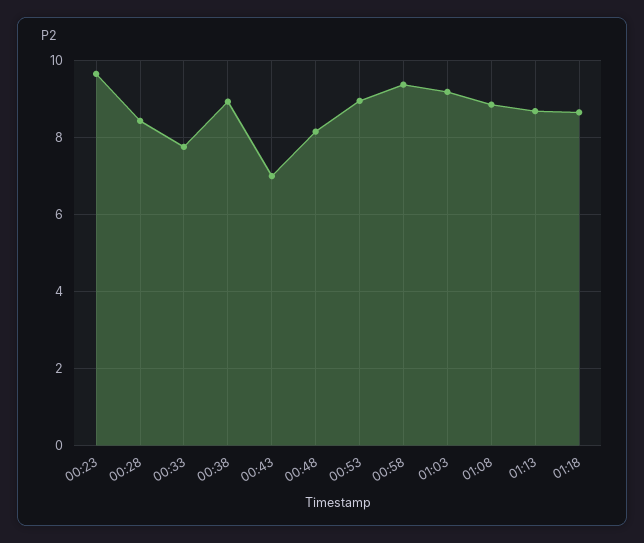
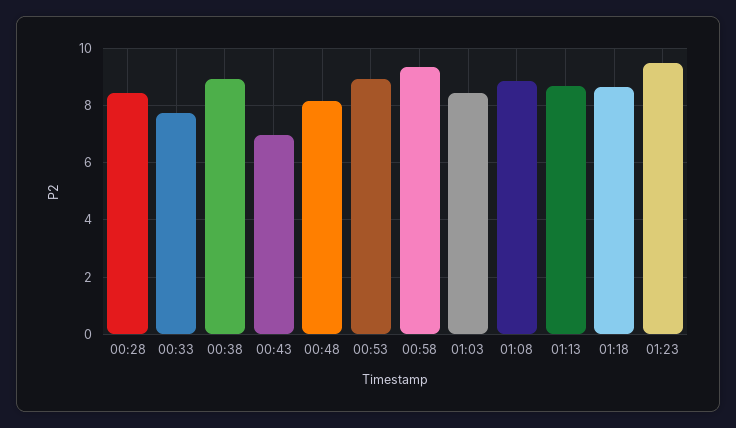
00:23: 9.6 -> none
01:03: 9.2 -> 8.5
01:23: none -> 9.5

